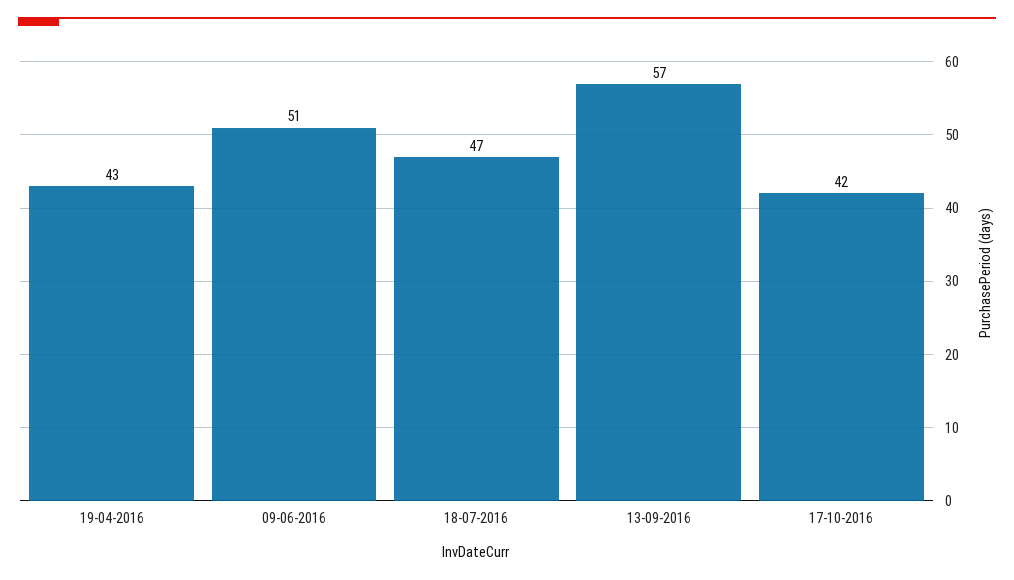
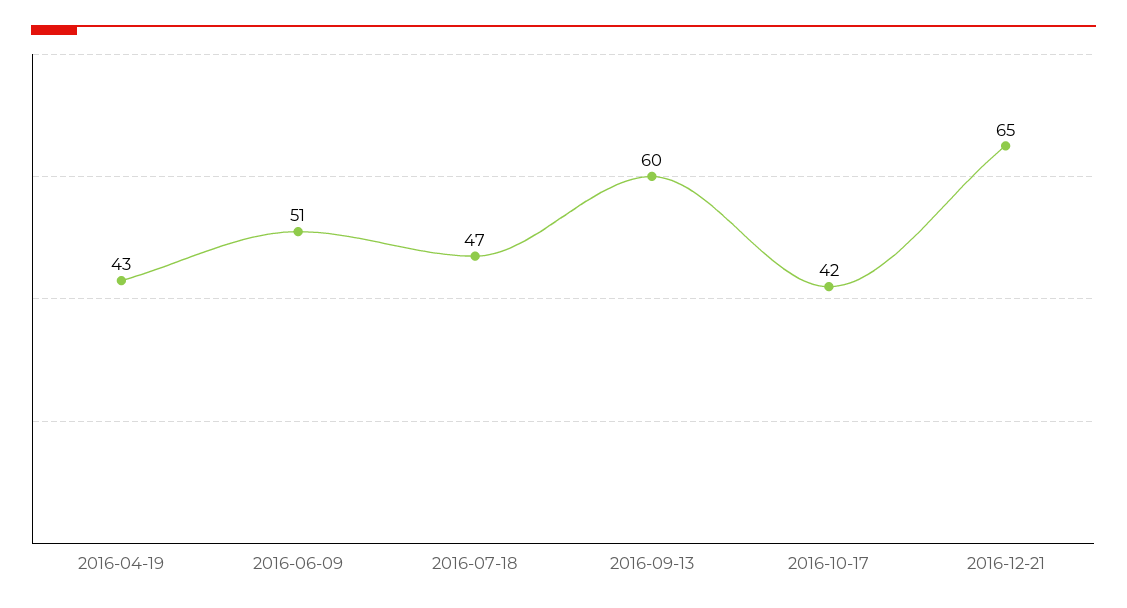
13-09-2016: 57 -> 60
2016-12-21: none -> 65

